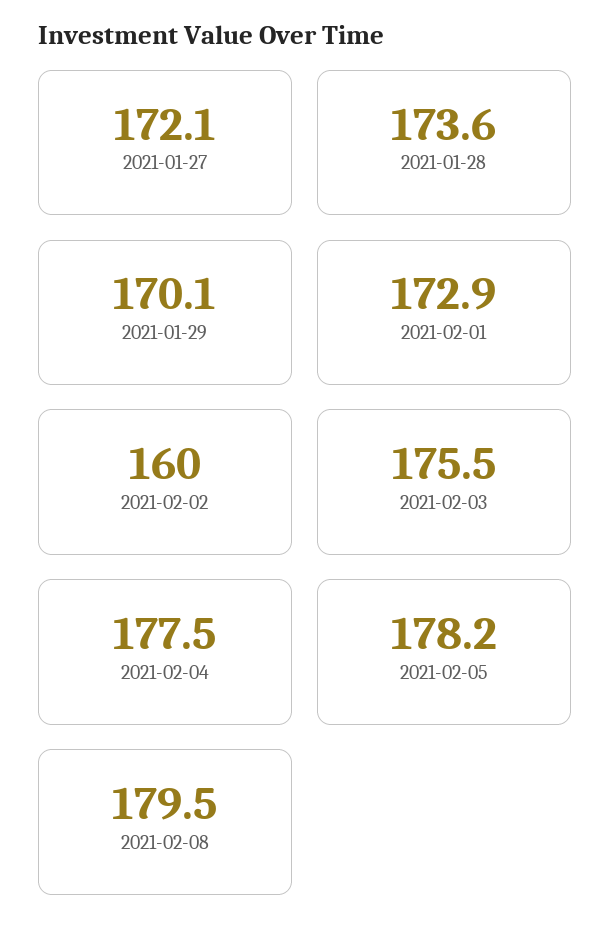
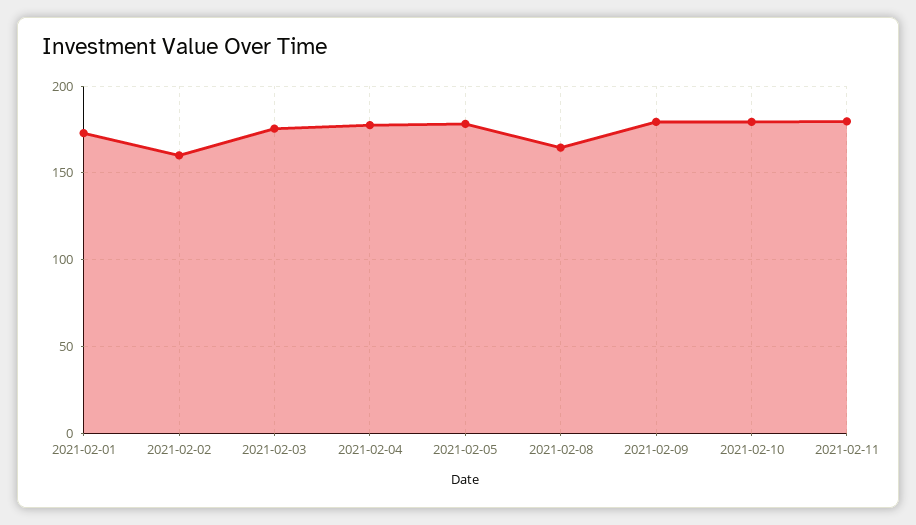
2021-01-27: 172.1 -> none
2021-01-28: 173.6 -> none
2021-01-29: 170.1 -> none
2021-02-08: 179.5 -> 165
2021-02-09: none -> 180
2021-02-10: none -> 180
2021-02-11: none -> 180

